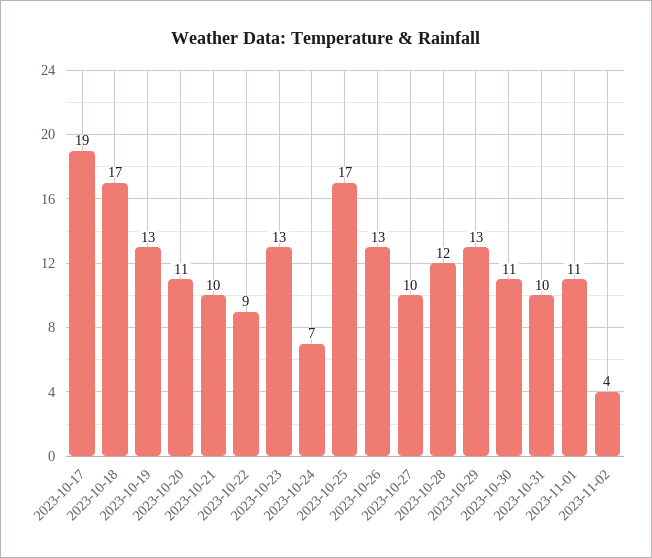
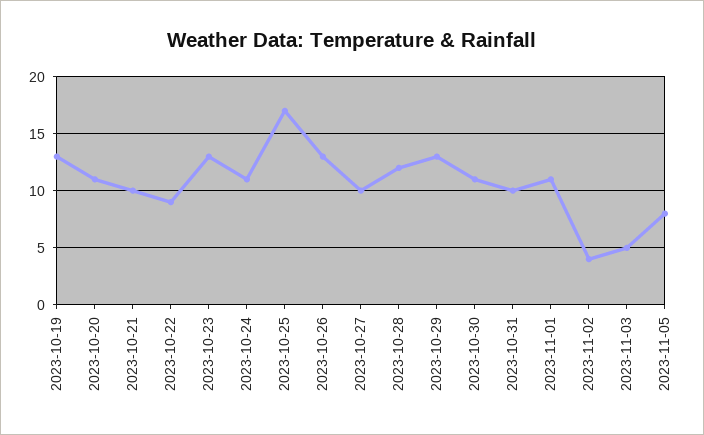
2023-10-17: 19 -> none
2023-10-18: 17 -> none
2023-10-24: 7 -> 11
2023-11-03: none -> 5
2023-11-05: none -> 8

